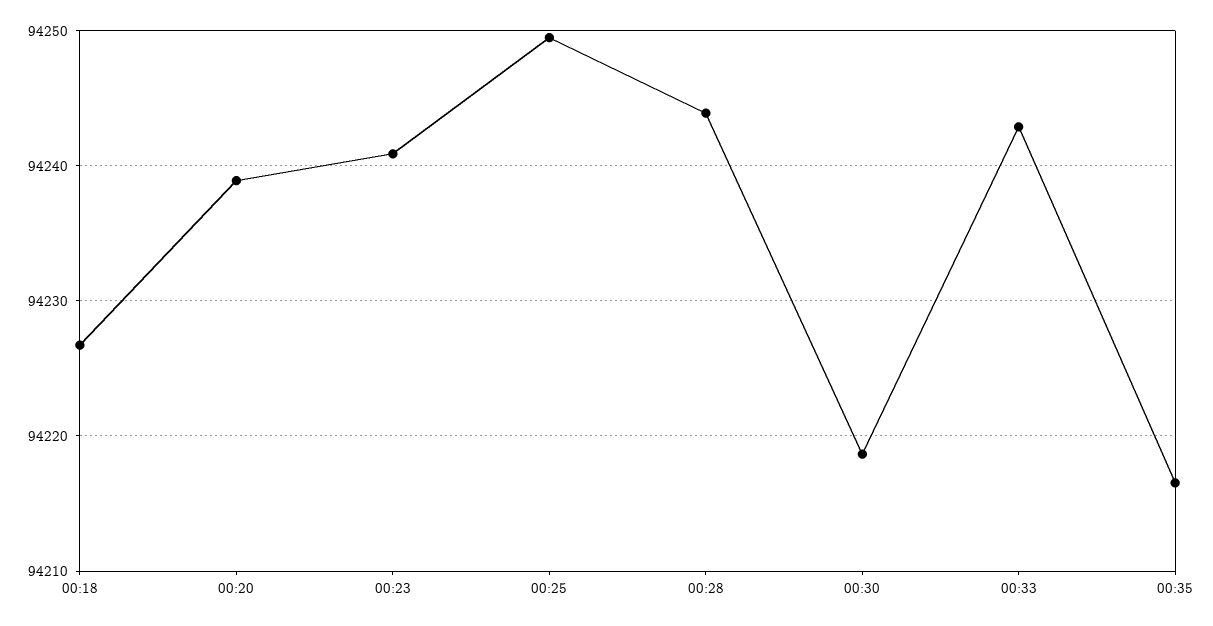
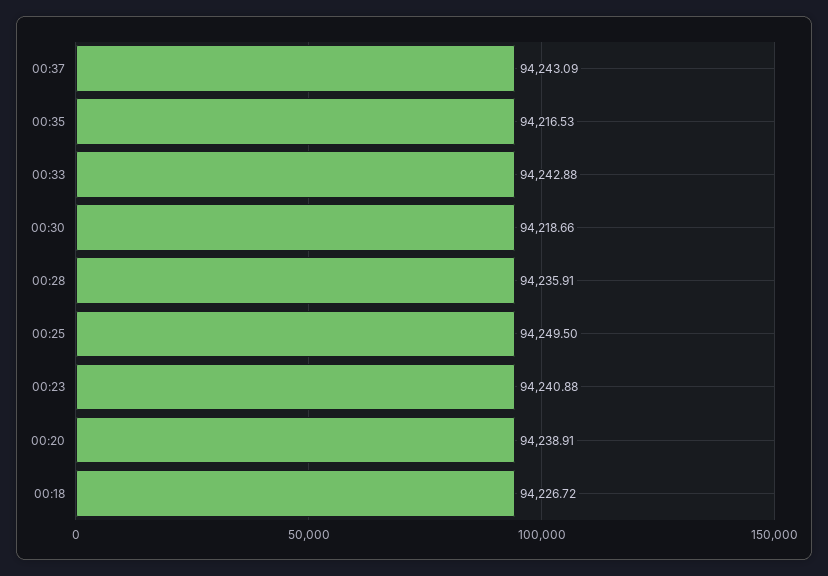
00:28: 94244 -> 94235.91
00:37: none -> 94243.09

